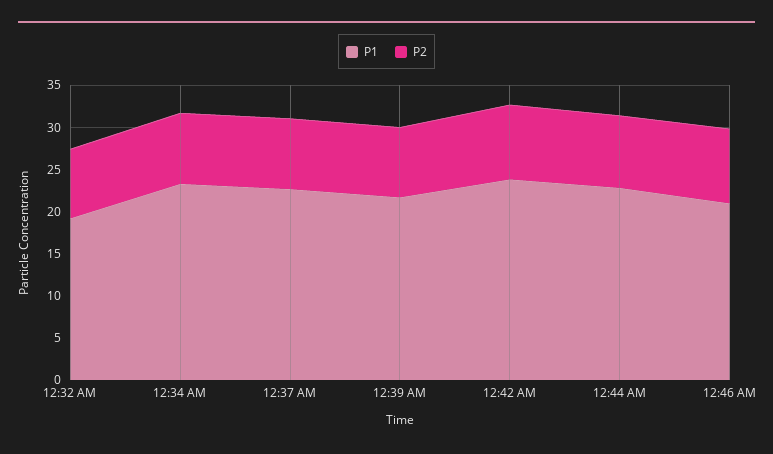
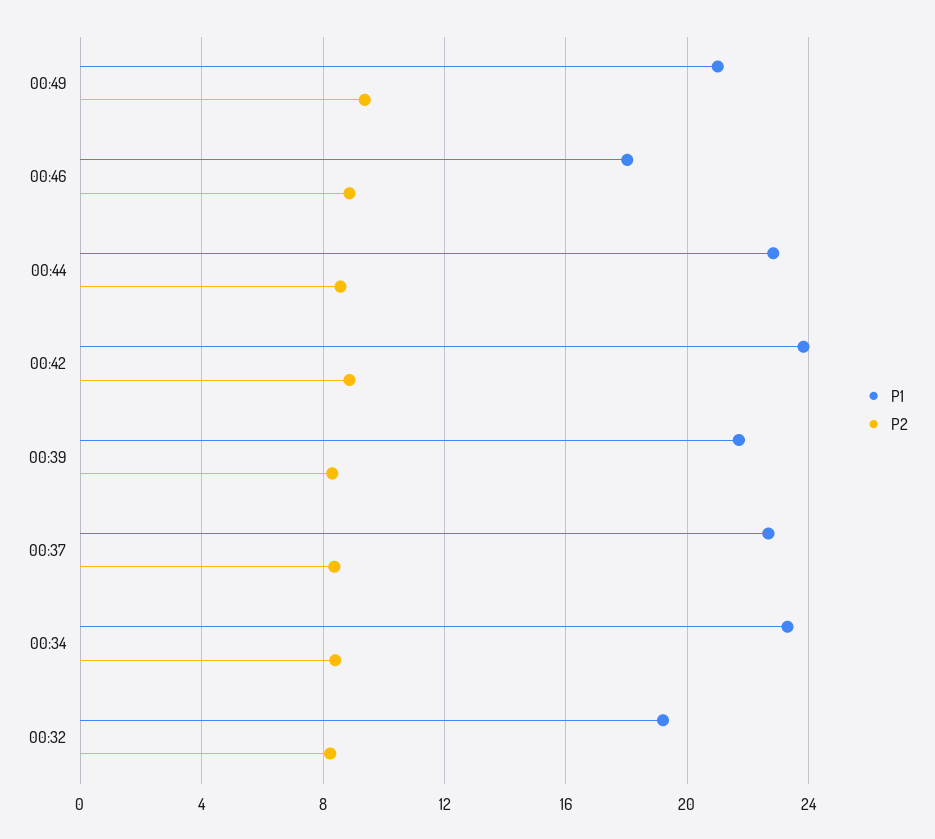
P1, 12:46 AM: 21 -> 18
P1, 00:49: none -> 21
P2, 00:49: none -> 9.5

